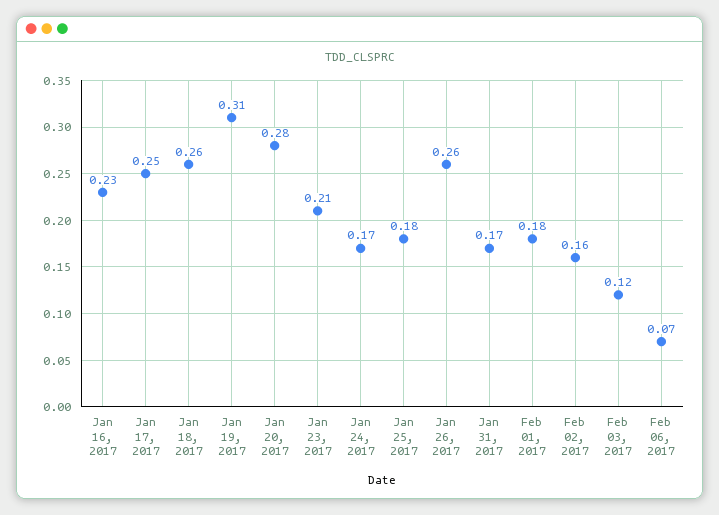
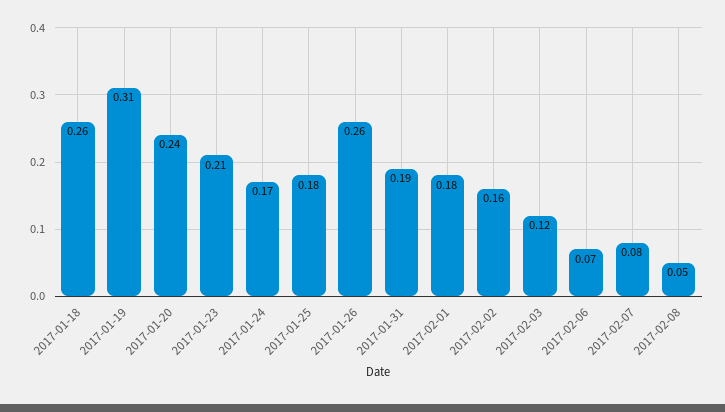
Jan 16, 2017: 0.23 -> none
Jan 17, 2017: 0.25 -> none
Jan 20, 2017: 0.28 -> 0.24
Jan 31, 2017: 0.17 -> 0.19
2017-02-07: none -> 0.08
2017-02-08: none -> 0.05

